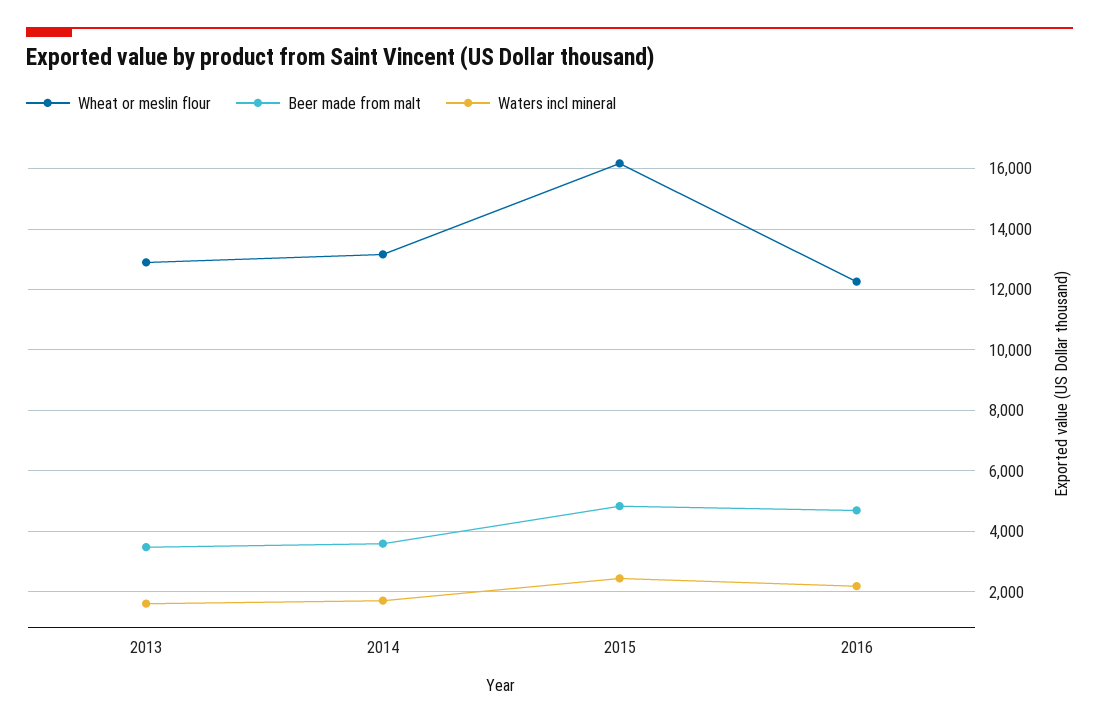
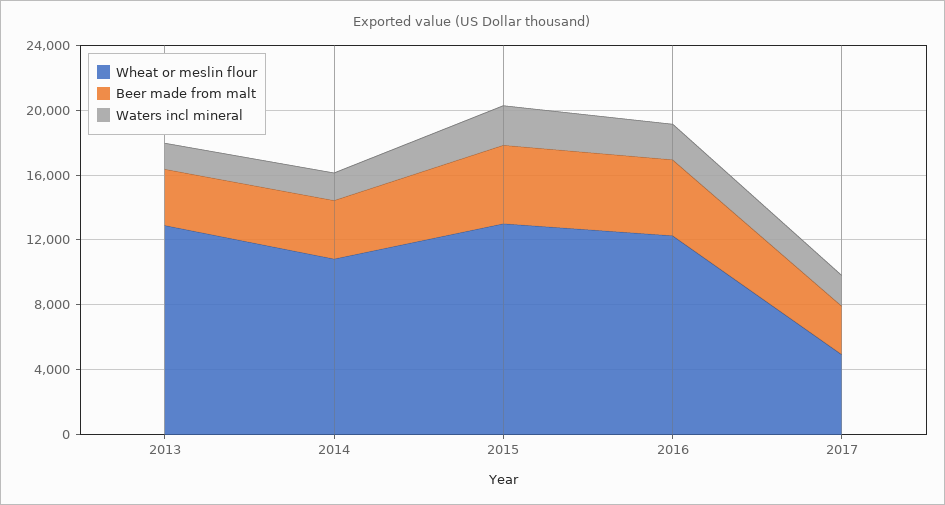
Wheat or meslin flour, 2014: 13200 -> 11000
Wheat or meslin flour, 2015: 16200 -> 13000
Wheat or meslin flour, 2017: none -> 5000
Beer made from malt, 2017: none -> 3000
Waters incl mineral, 2017: none -> 2000

